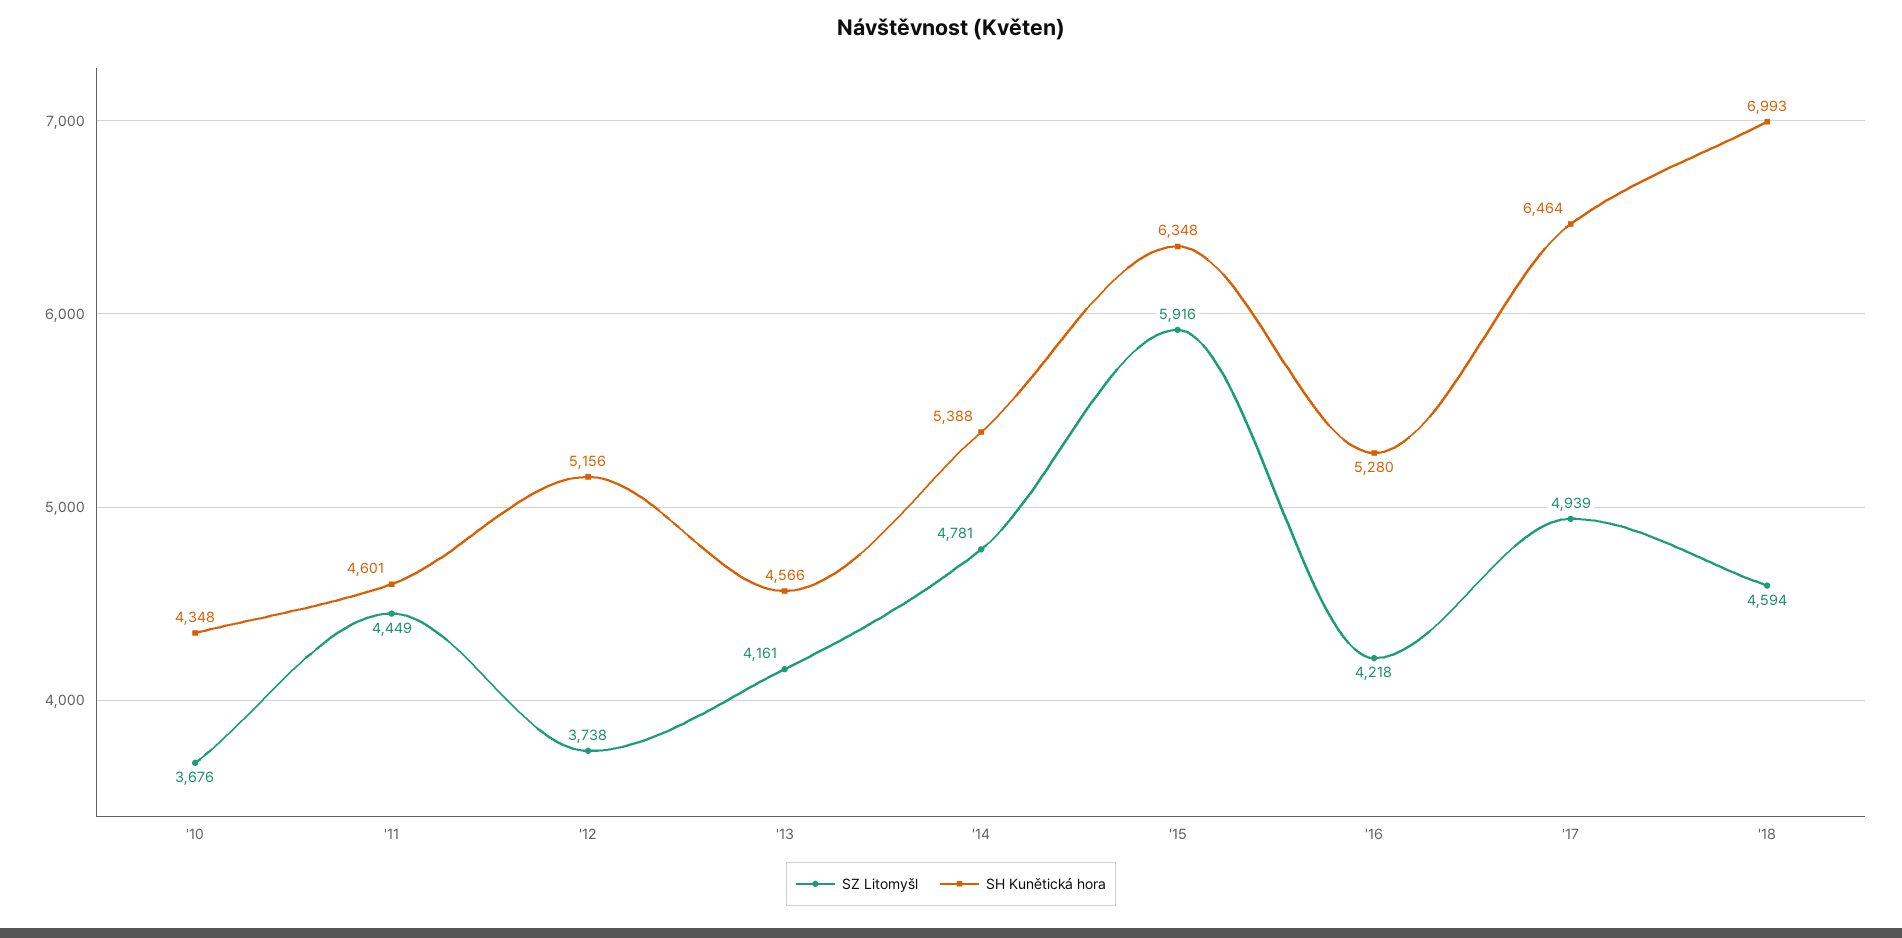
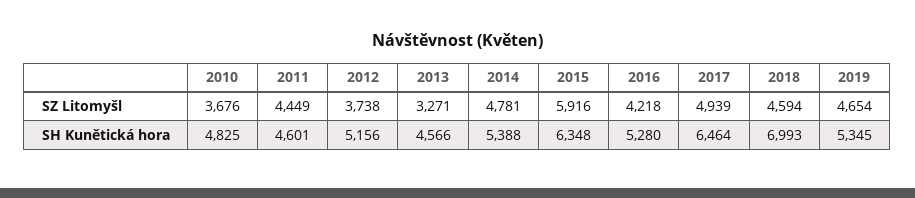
SH Kunětická hora, '10: 4348 -> 4825
SZ Litomyšl, '13: 4161 -> 3271
SZ Litomyšl, 2019: none -> 4654
SH Kunětická hora, 2019: none -> 5345

